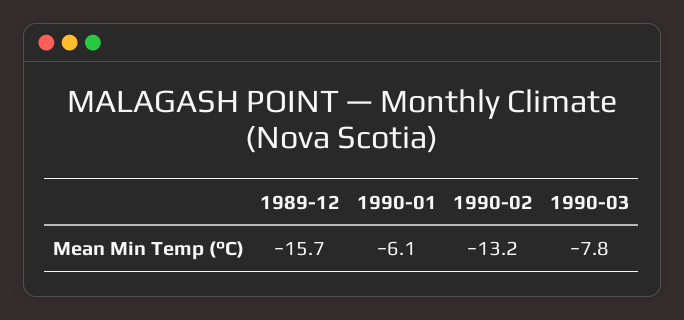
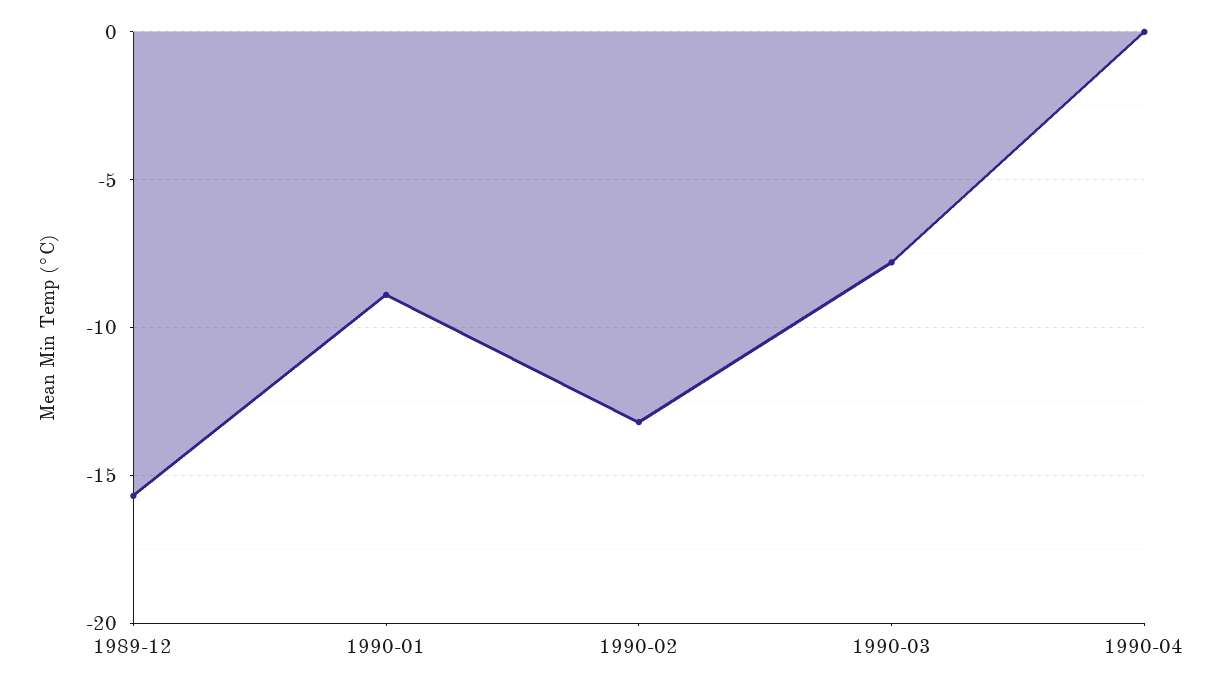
1990-01: -6.1 -> -9
1990-04: none -> 0

